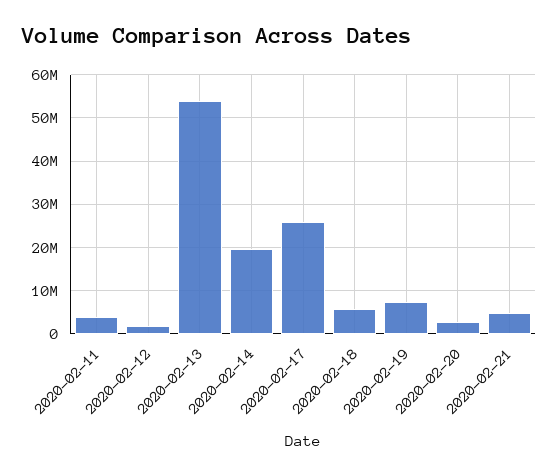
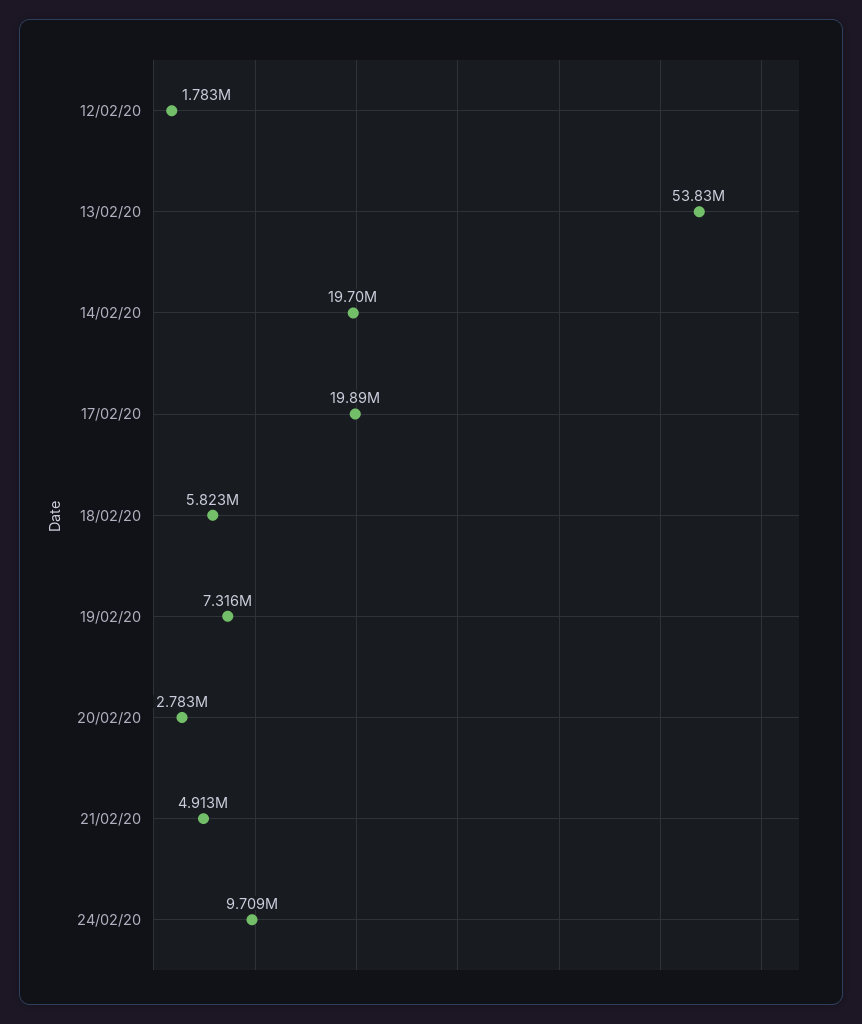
2020-02-11: 4000000 -> none
2020-02-17: 26000000 -> 19890000
24/02/20: none -> 9709000

